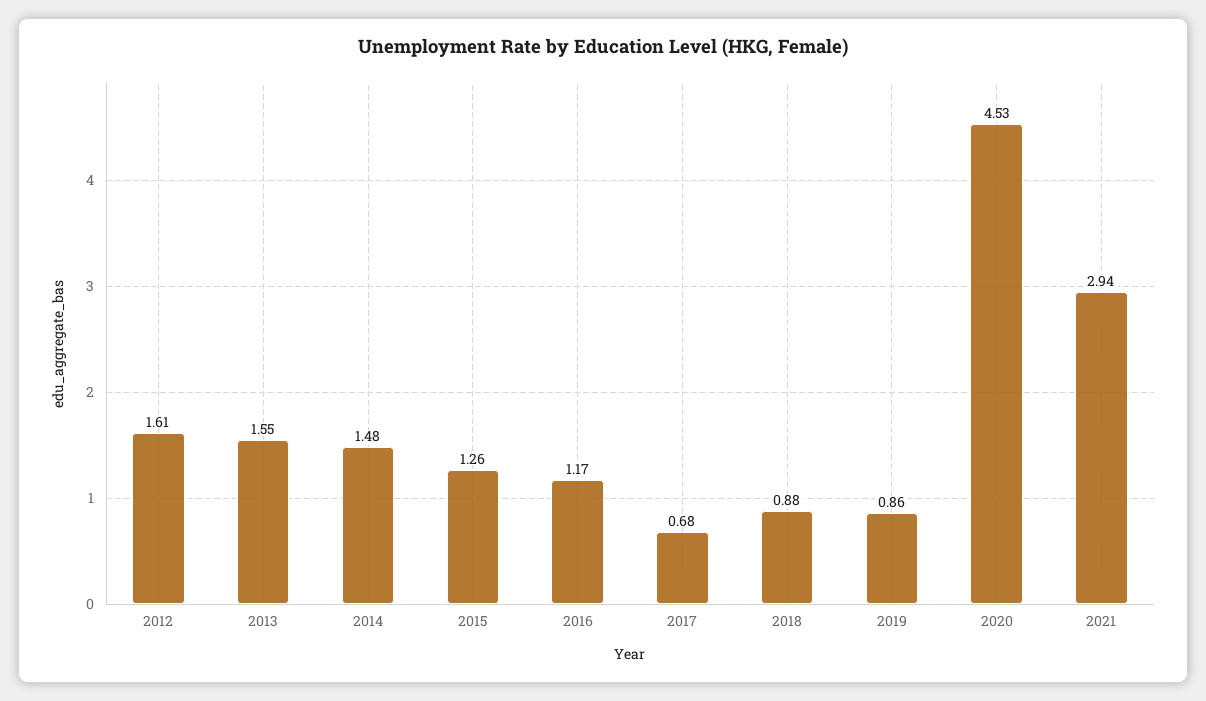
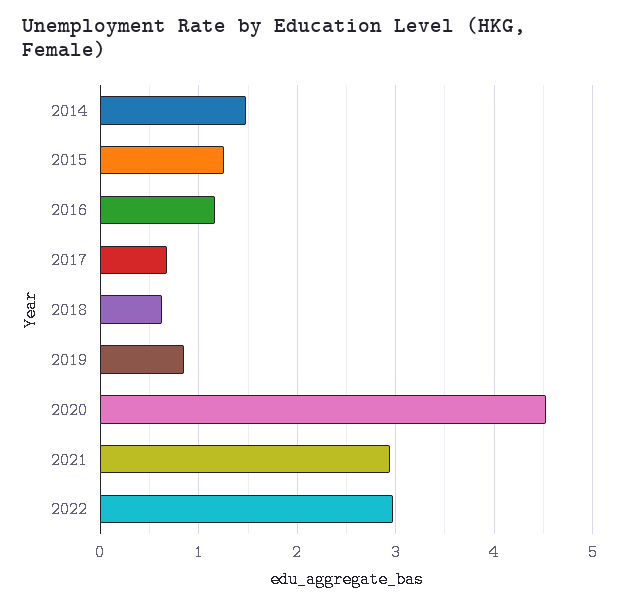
2012: 1.61 -> none
2013: 1.55 -> none
2018: 0.88 -> 0.6
2022: none -> 3

